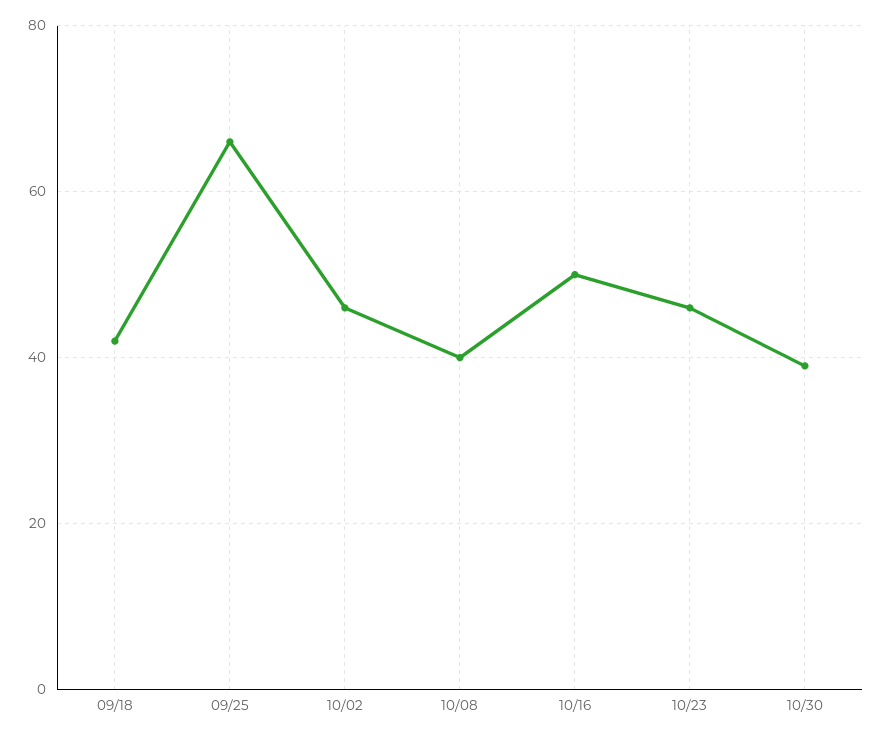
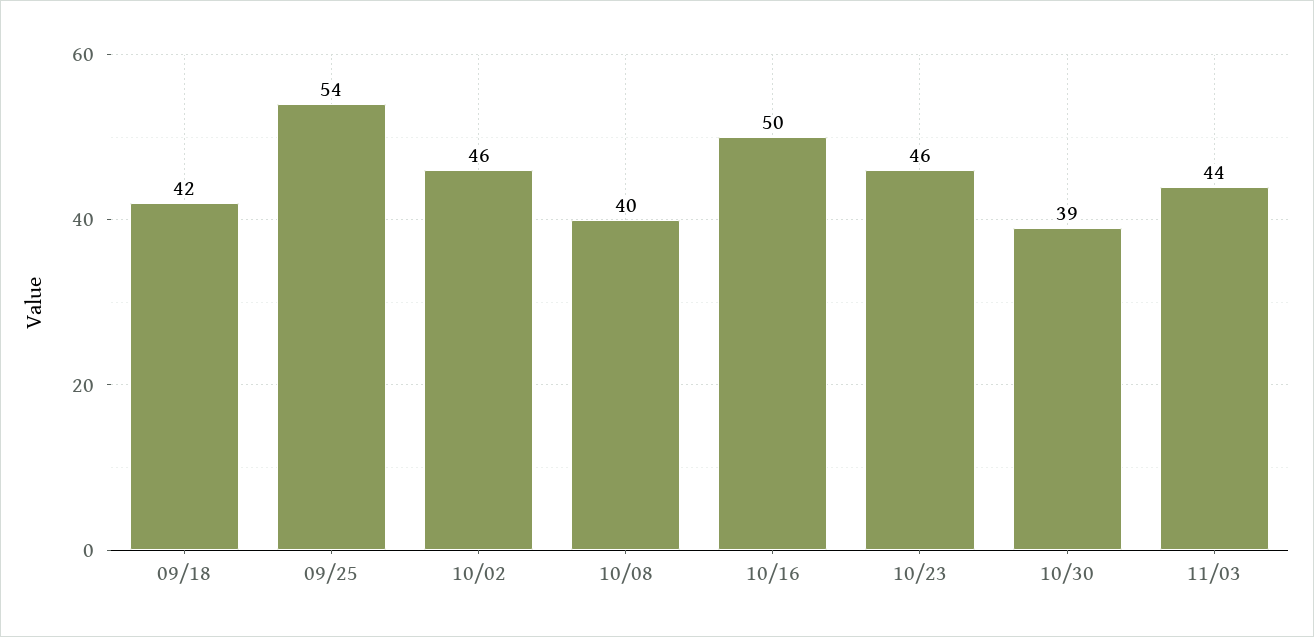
09/25: 65 -> 54
11/03: none -> 44

